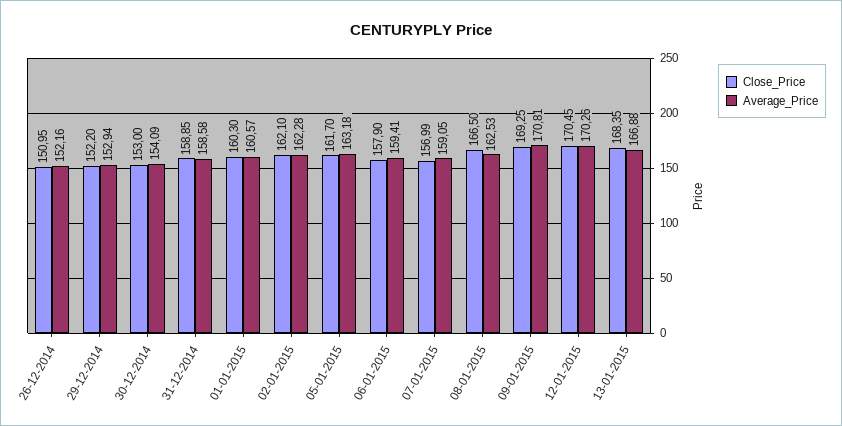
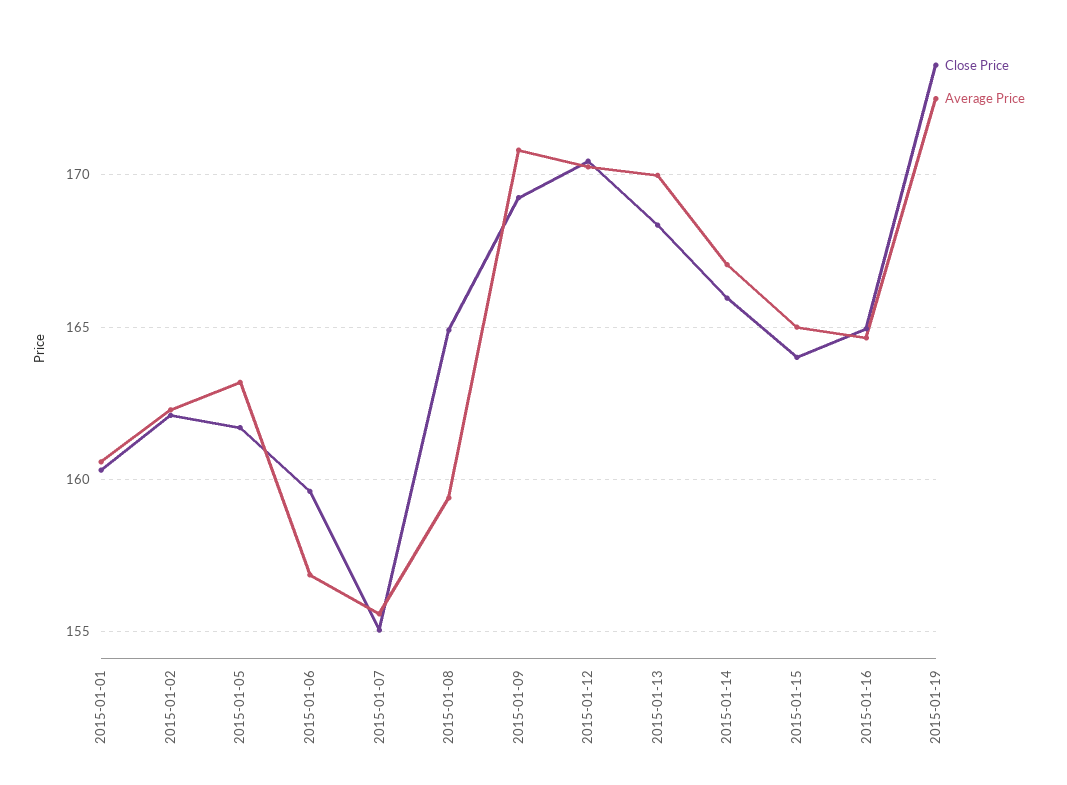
Close_Price, 26-12-2014: 150.95 -> none
Average_Price, 26-12-2014: 152.16 -> none
Close_Price, 29-12-2014: 152.2 -> none
Average_Price, 29-12-2014: 152.94 -> none
Close_Price, 30-12-2014: 153 -> none
Average_Price, 30-12-2014: 154.09 -> none
Close_Price, 31-12-2014: 158.85 -> none
Average_Price, 31-12-2014: 158.58 -> none
Close_Price, 06-01-2015: 157.9 -> 159.5
Average_Price, 06-01-2015: 159.41 -> 157
Close_Price, 07-01-2015: 156.99 -> 155
Average_Price, 07-01-2015: 159.05 -> 155.5
Close_Price, 08-01-2015: 166.5 -> 165
Average_Price, 08-01-2015: 162.53 -> 159.5
Average_Price, 13-01-2015: 166.88 -> 170
Close_Price, 2015-01-14: none -> 166
Average_Price, 2015-01-14: none -> 167
Close_Price, 2015-01-15: none -> 164
Average_Price, 2015-01-15: none -> 165
Close_Price, 2015-01-16: none -> 165
Average_Price, 2015-01-16: none -> 164.5
Close_Price, 2015-01-19: none -> 173.5
Average_Price, 2015-01-19: none -> 172.5

